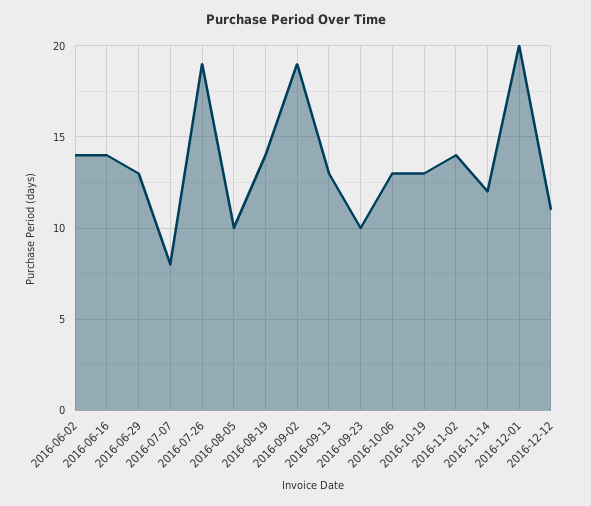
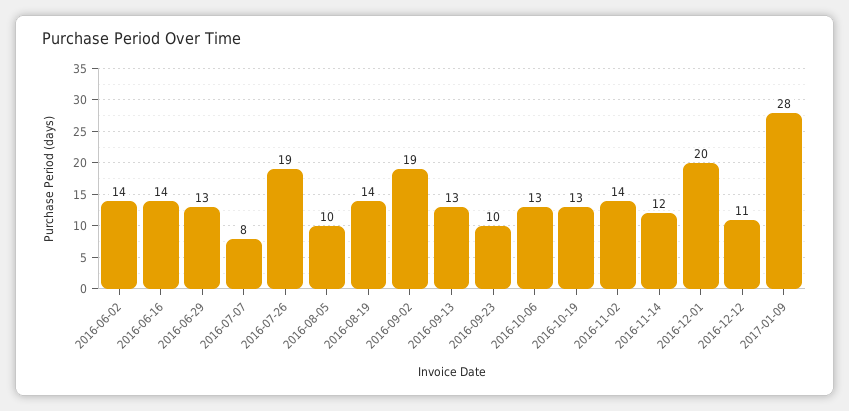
2017-01-09: none -> 28

